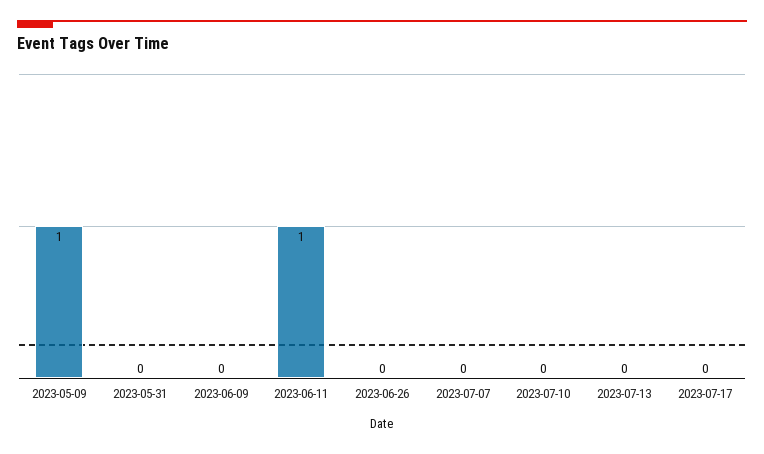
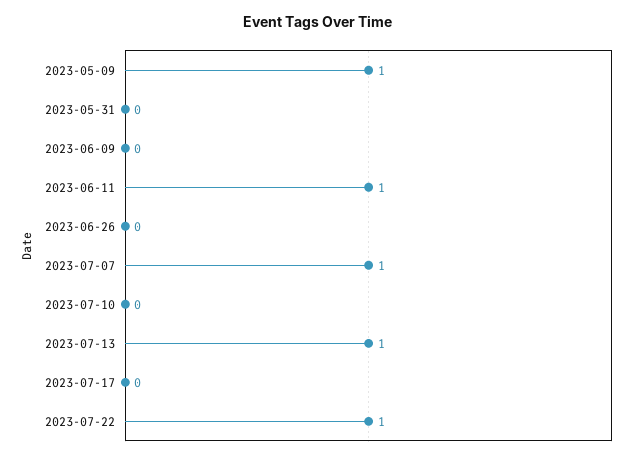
2023-07-07: 0 -> 1
2023-07-13: 0 -> 1
2023-07-22: none -> 1

